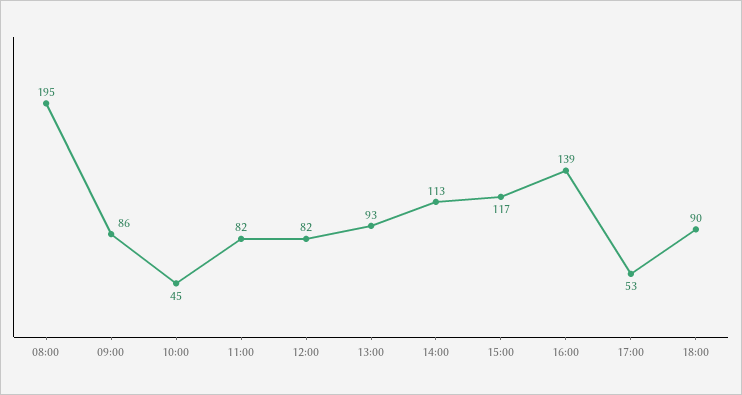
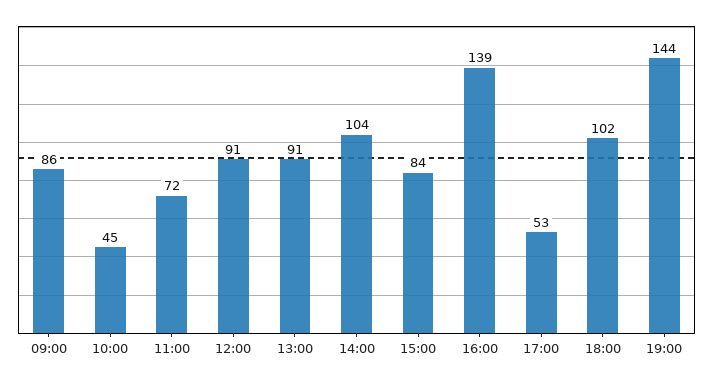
08:00: 195 -> none
11:00: 82 -> 72
12:00: 82 -> 91
13:00: 93 -> 91
14:00: 113 -> 104
15:00: 117 -> 84
18:00: 90 -> 102
19:00: none -> 144

